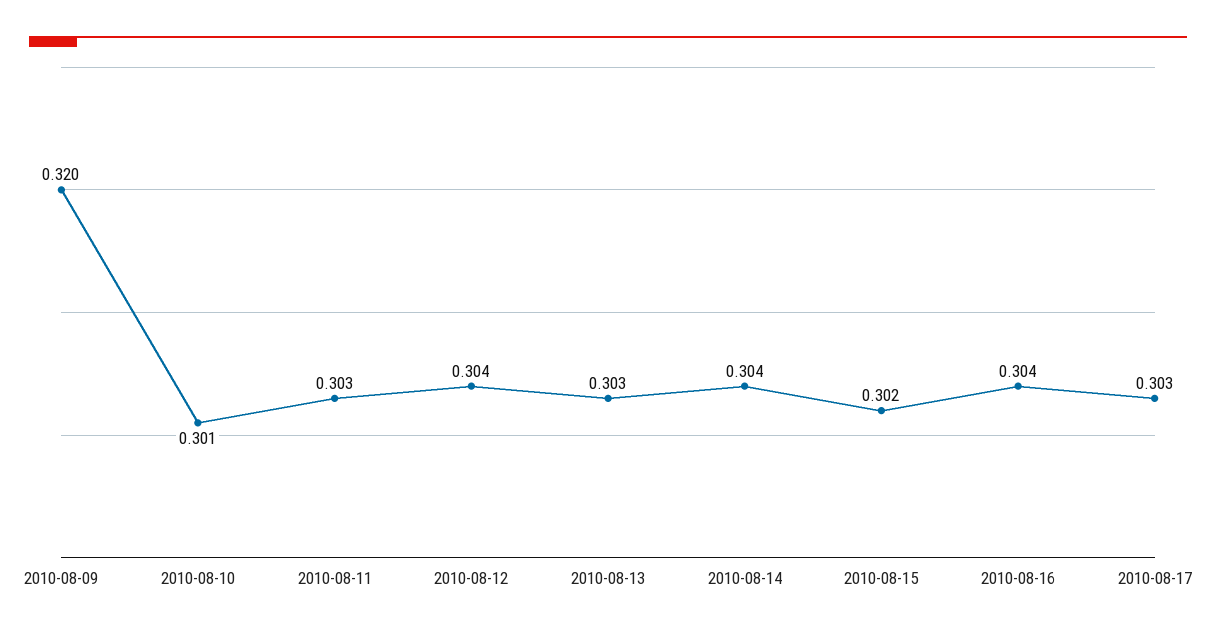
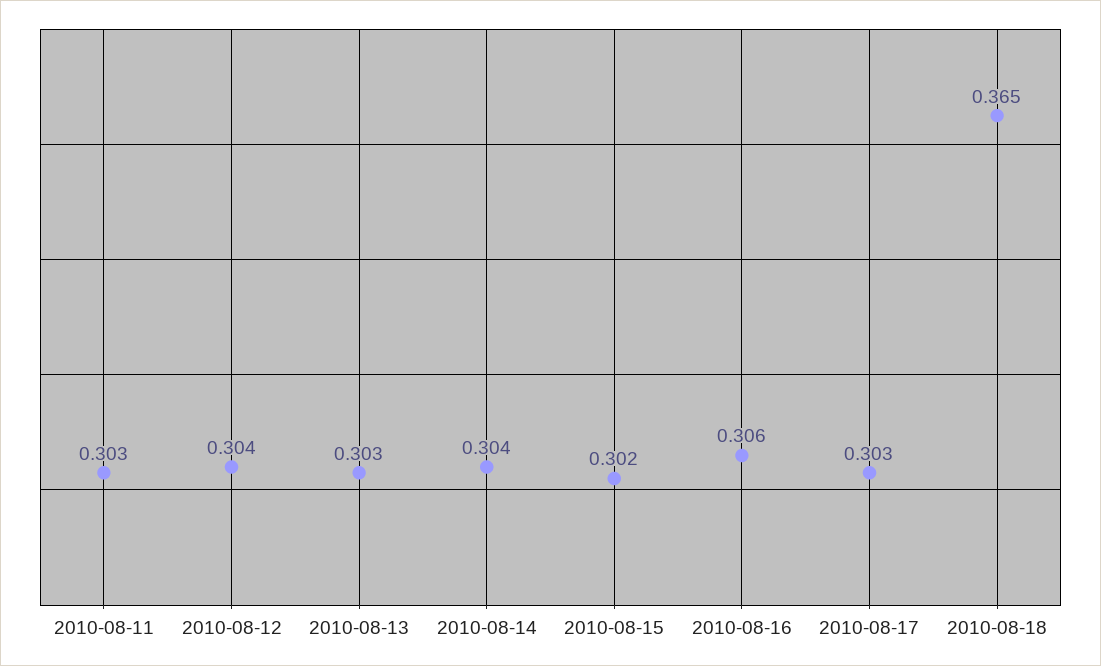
2010-08-09: 0.32 -> none
2010-08-10: 0.301 -> none
2010-08-16: 0.304 -> 0.306
2010-08-18: none -> 0.365

